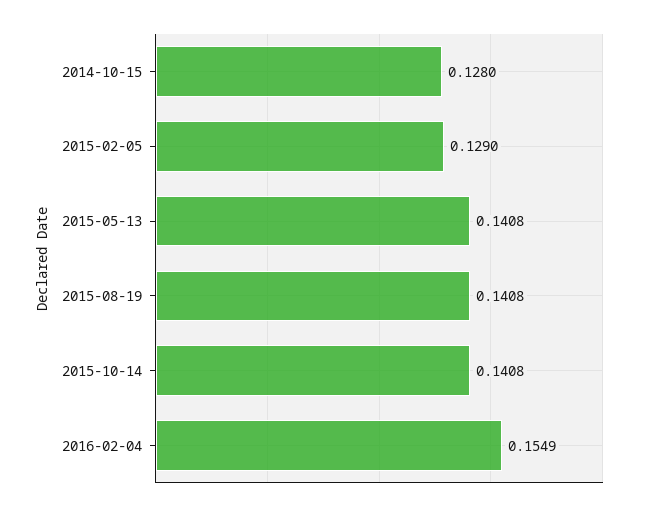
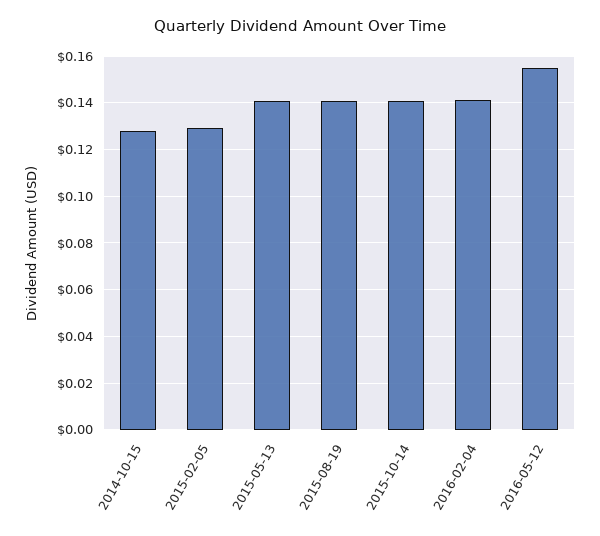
2016-02-04: 0.1549 -> 0.14
2016-05-12: none -> 0.155

